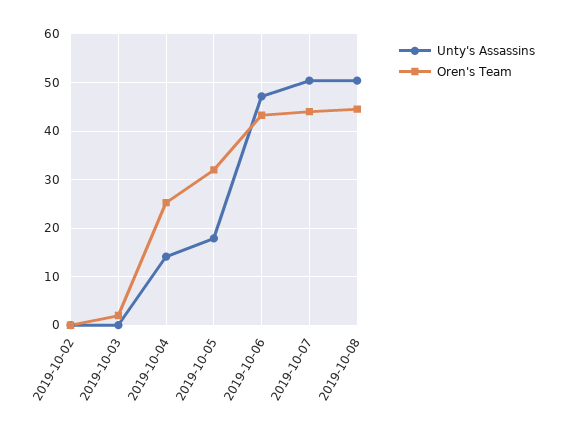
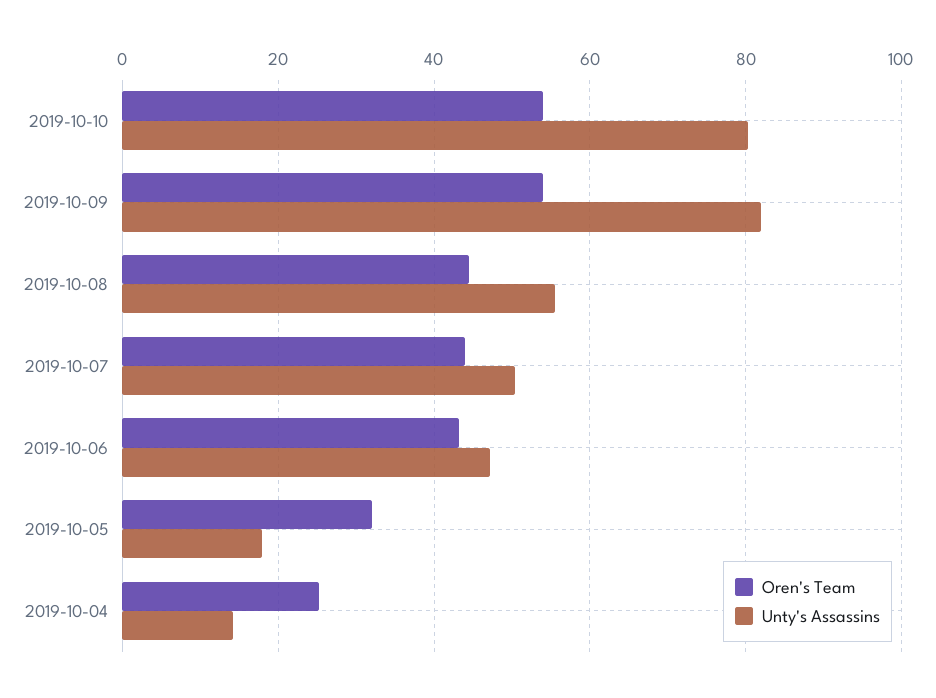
Unty's Assassins, 2019-10-02: 0 -> none
Oren's Team, 2019-10-02: 0 -> none
Unty's Assassins, 2019-10-03: 0 -> none
Oren's Team, 2019-10-03: 2 -> none
Unty's Assassins, 2019-10-08: 50 -> 56
Oren's Team, 2019-10-10: none -> 54
Unty's Assassins, 2019-10-10: none -> 80
Oren's Team, 2019-10-09: none -> 54
Unty's Assassins, 2019-10-09: none -> 82

